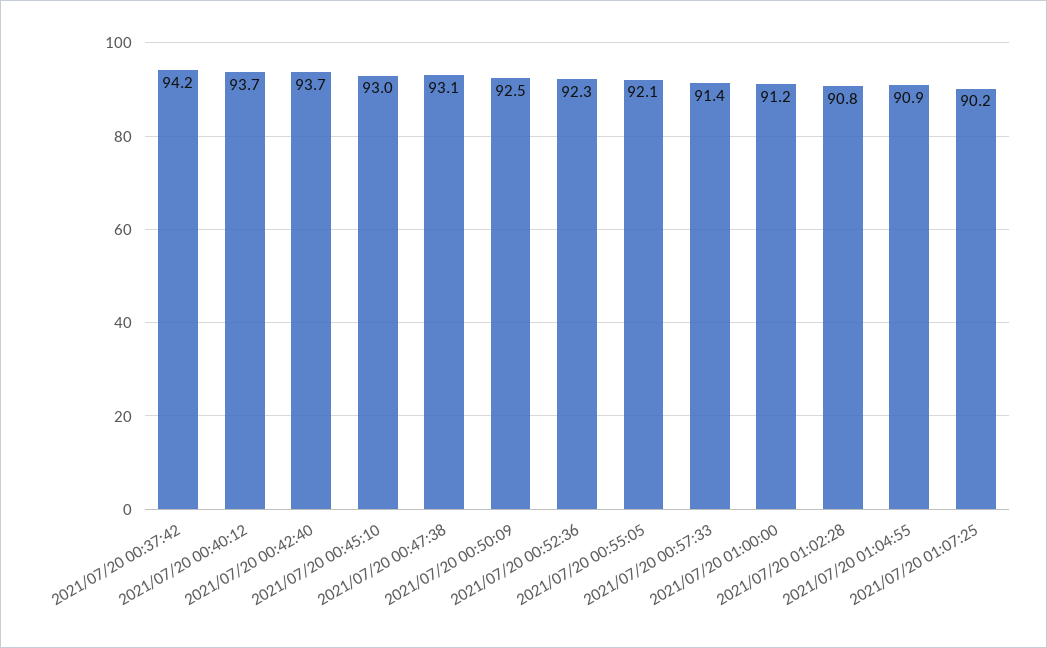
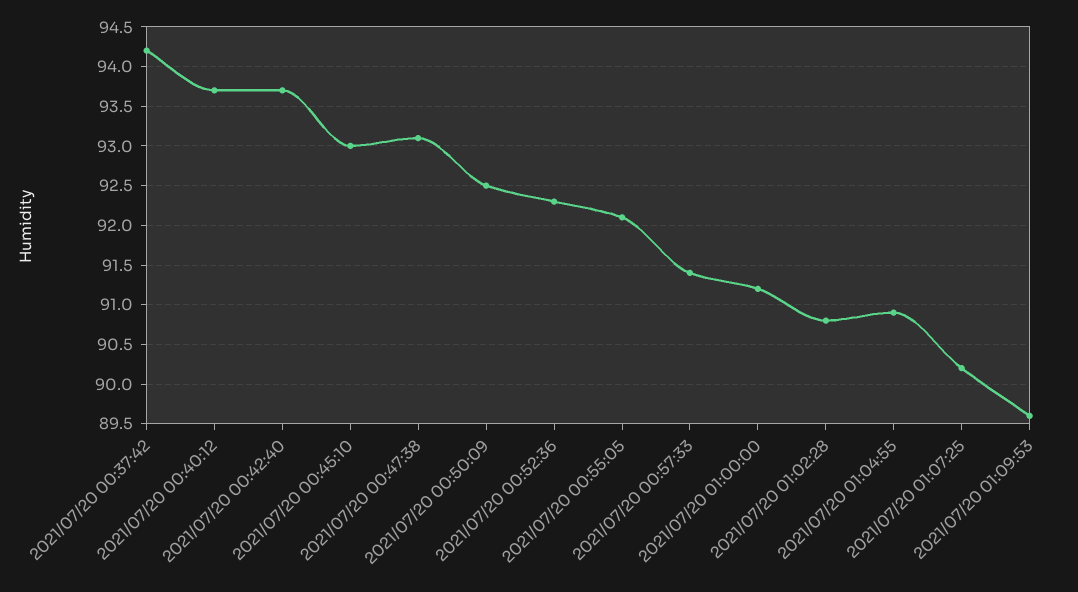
2021/07/20 01:09:53: none -> 89.6

